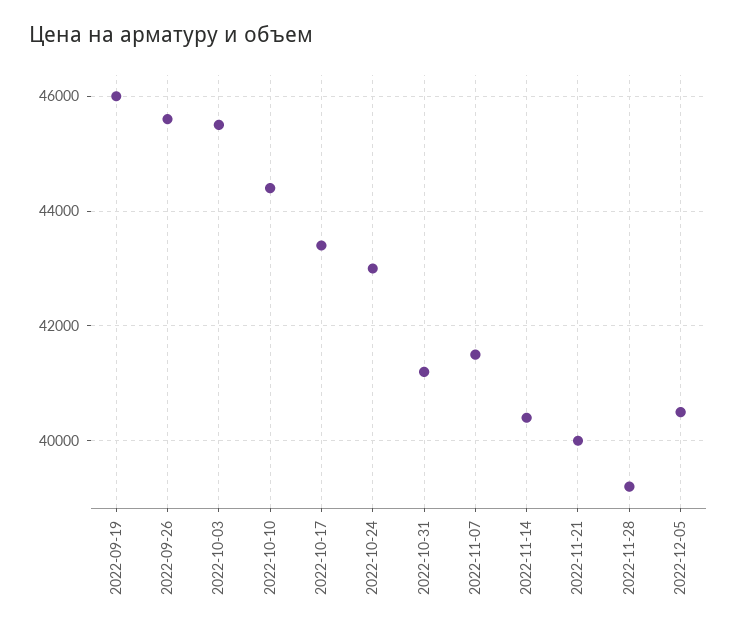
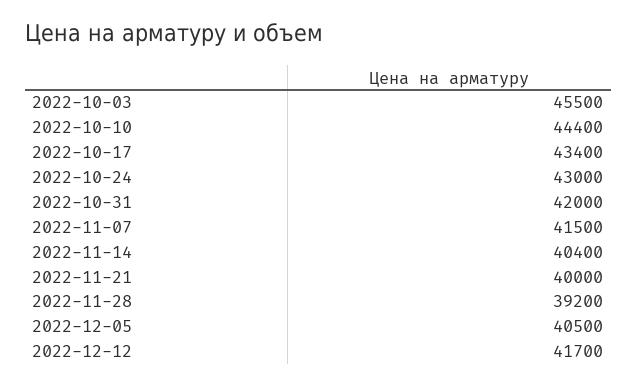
2022-09-19: 46000 -> none
2022-09-26: 45600 -> none
2022-10-31: 41200 -> 42000
2022-12-12: none -> 41700

